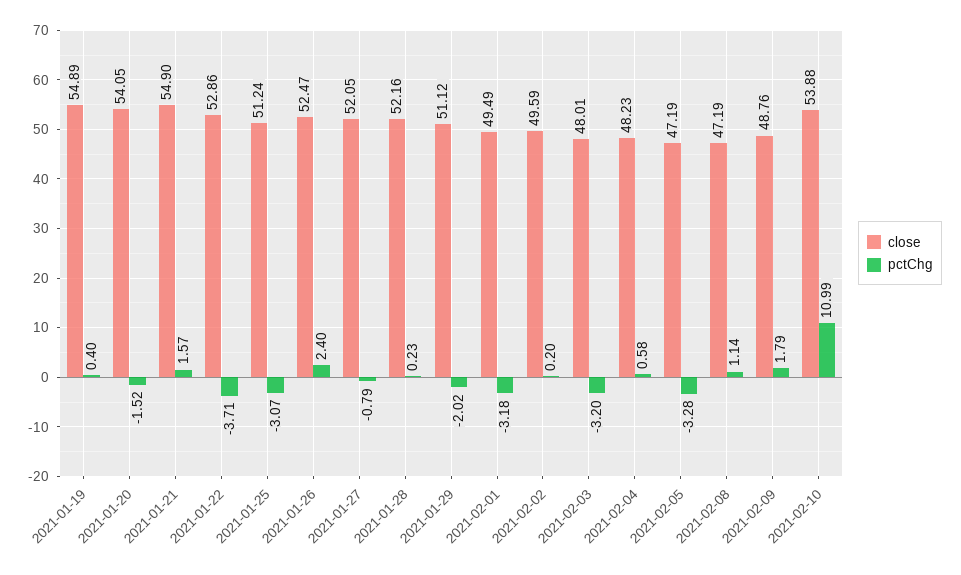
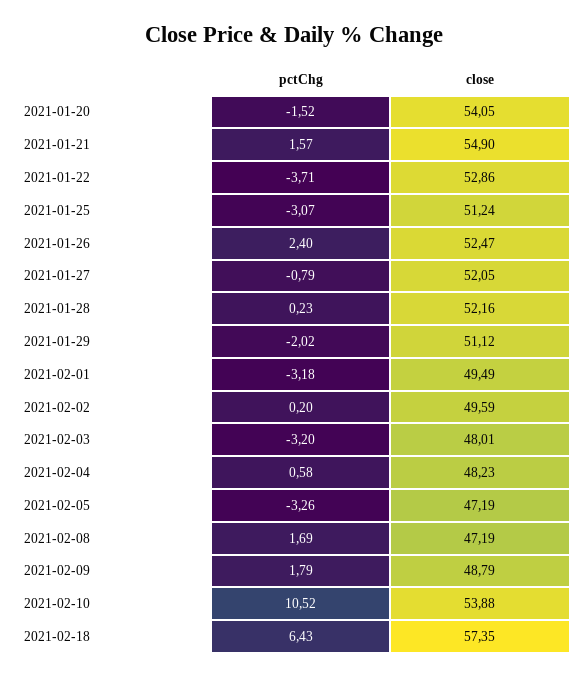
close, 2021-01-19: 54.89 -> none
pctChg, 2021-01-19: 0.4 -> none
pctChg, 2021-02-05: -3.28 -> -3.26
pctChg, 2021-02-08: 1.14 -> 1.69
close, 2021-02-09: 48.76 -> 48.79
pctChg, 2021-02-10: 10.99 -> 10.52
pctChg, 2021-02-18: none -> 6.43
close, 2021-02-18: none -> 57.35

